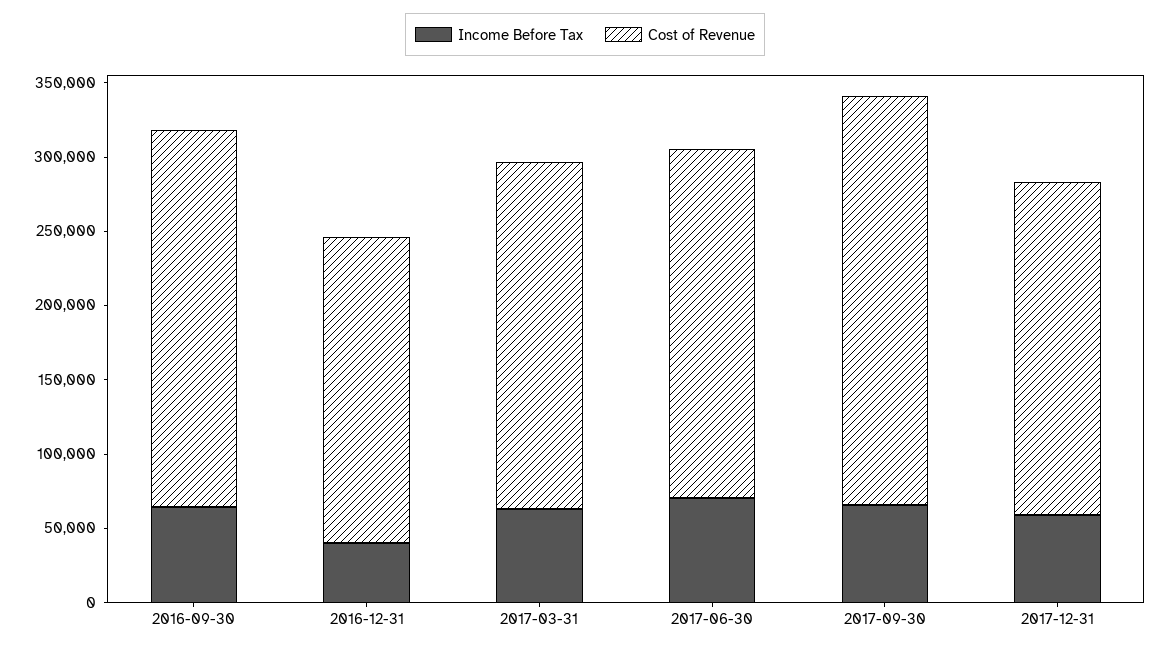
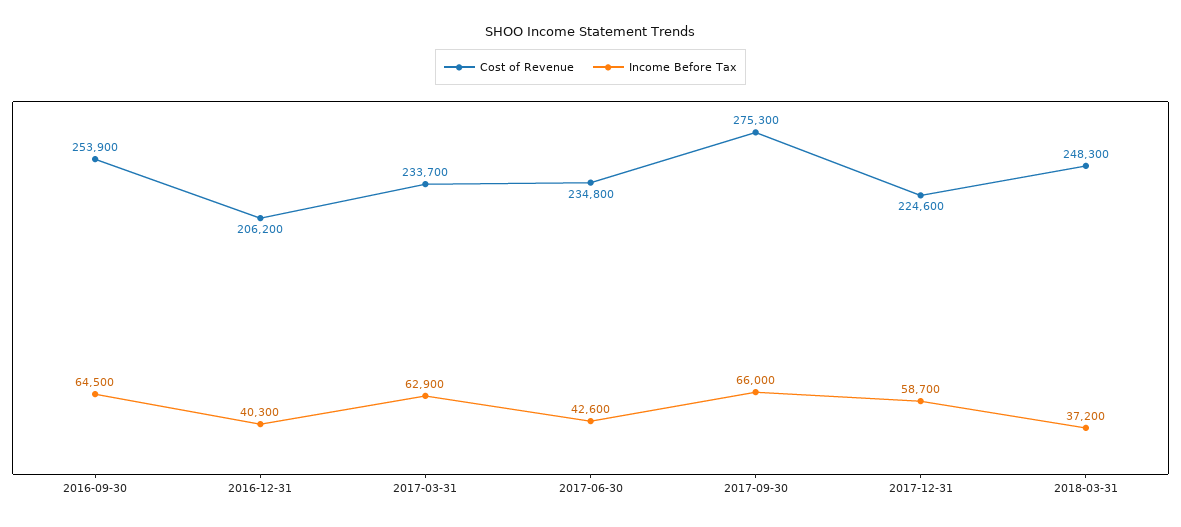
Income Before Tax, 2017-06-30: 70000 -> 42600
Cost of Revenue, 2018-03-31: none -> 248300
Income Before Tax, 2018-03-31: none -> 37200

